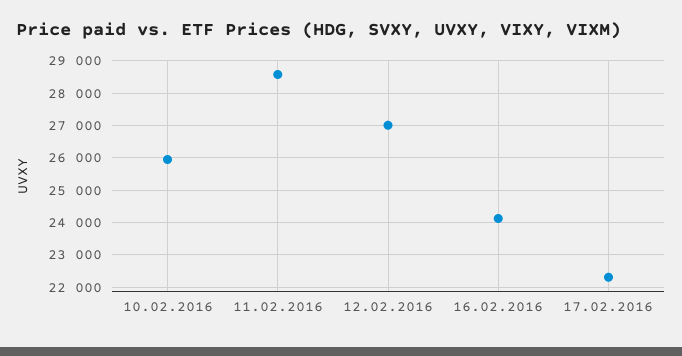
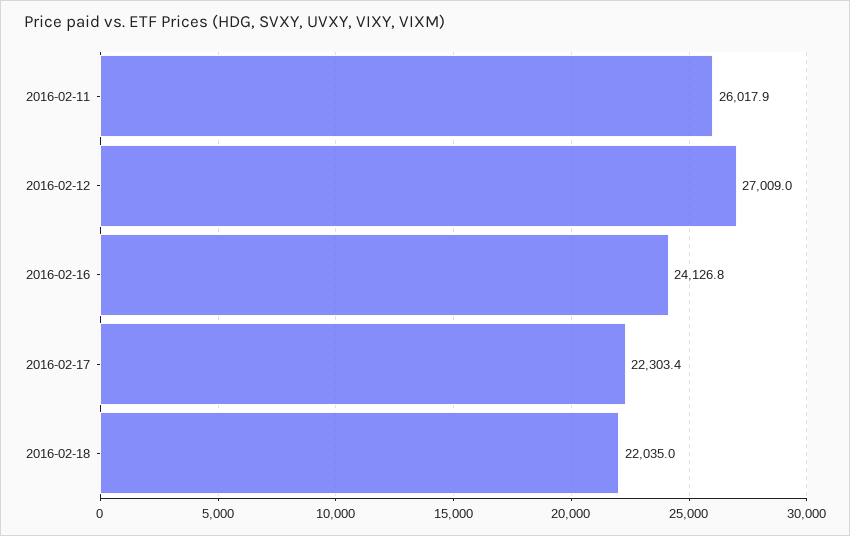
10.02.2016: 26000 -> none
11.02.2016: 28600 -> 26017.9
2016-02-18: none -> 22035

